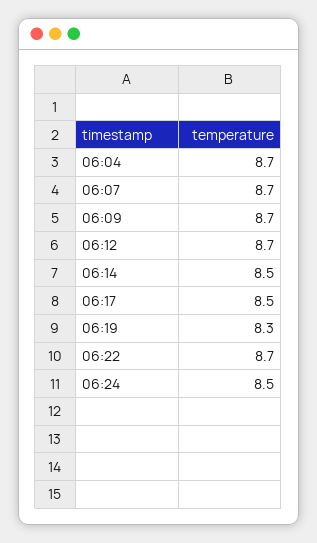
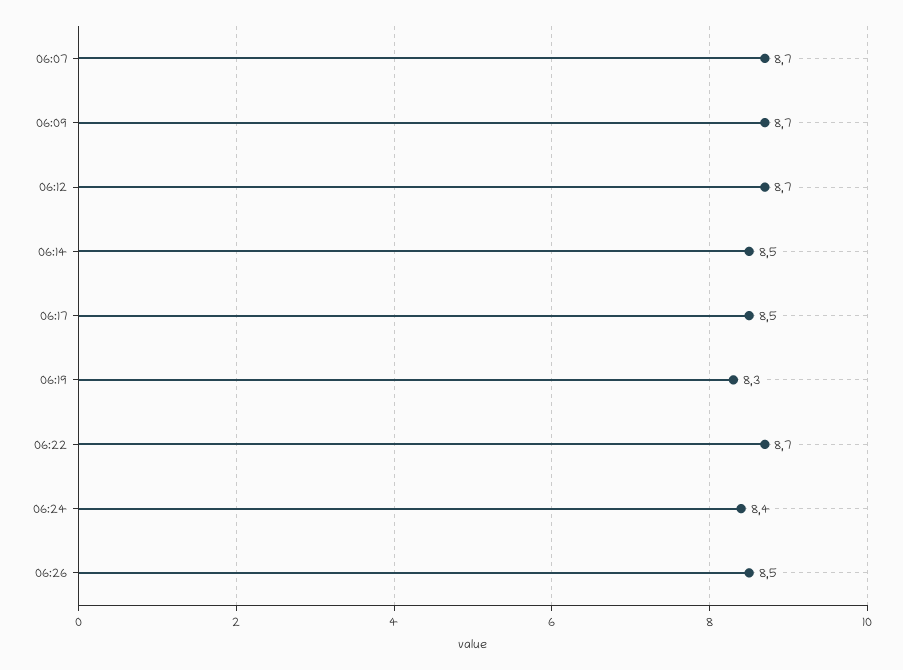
06:04: 8.7 -> none
06:24: 8.5 -> 8.4
06:26: none -> 8.5

